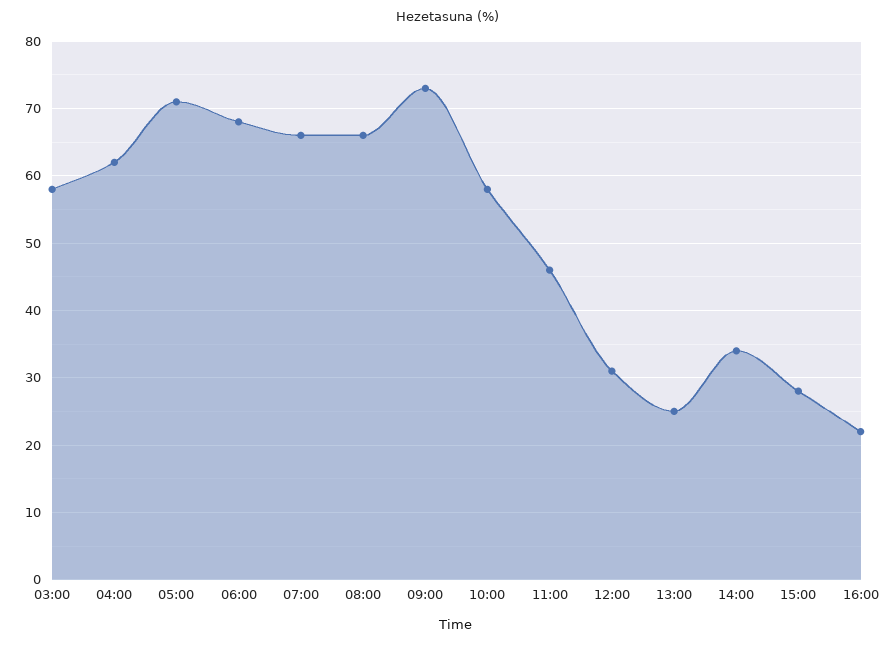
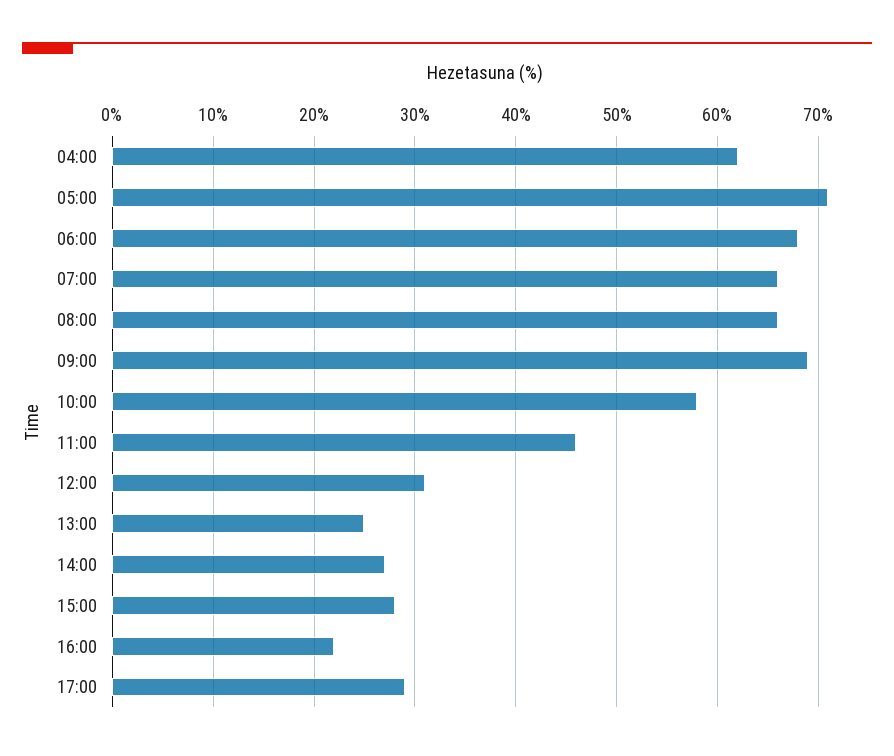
03:00: 58 -> none
09:00: 73 -> 69
14:00: 34 -> 27
17:00: none -> 29

